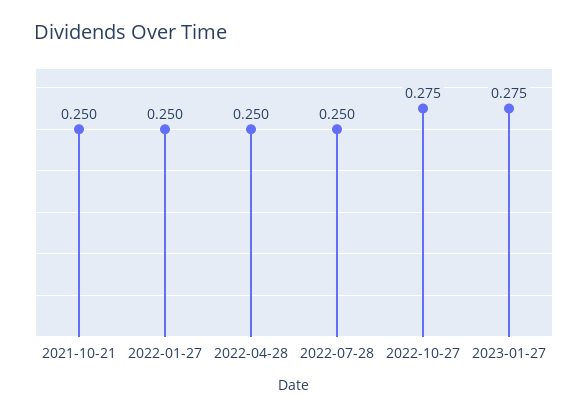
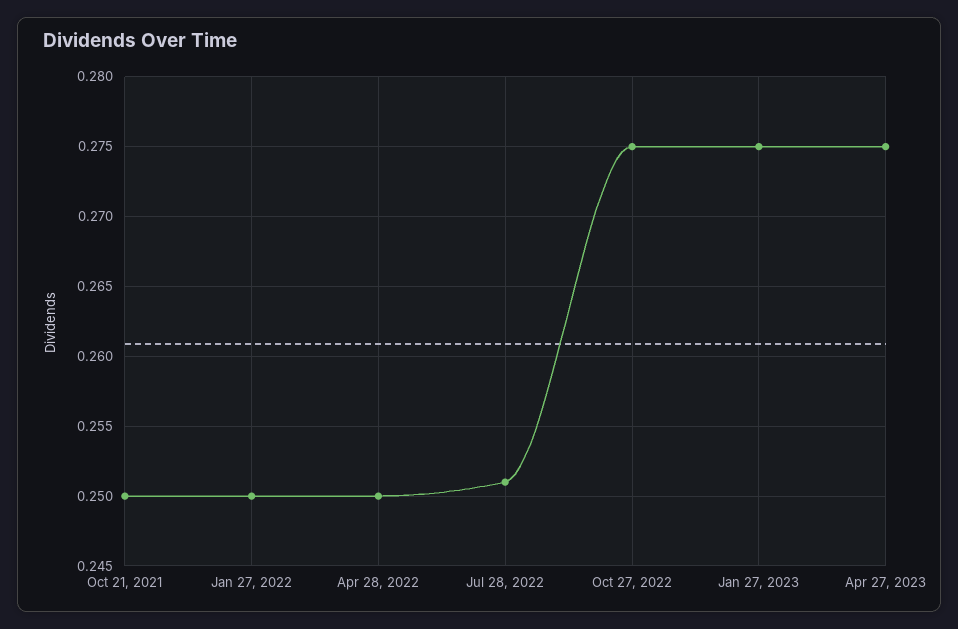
2022-07-28: 0.25 -> 0.251
Apr 27, 2023: none -> 0.275

